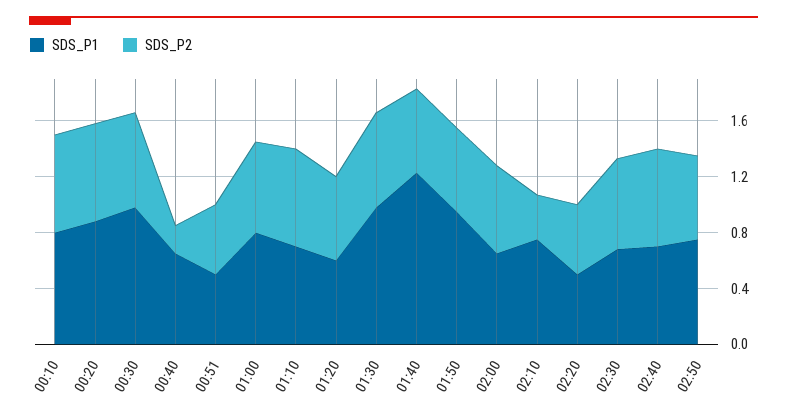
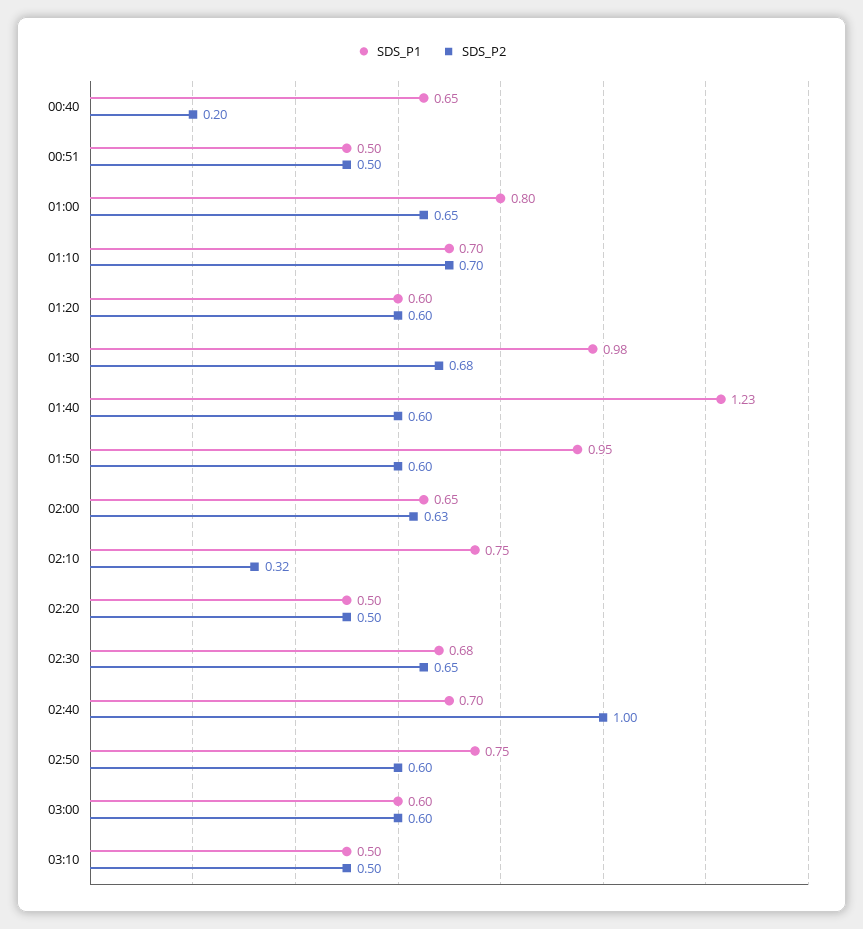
SDS_P1, 00:10: 0.8 -> none
SDS_P2, 00:10: 0.7 -> none
SDS_P1, 00:20: 0.9 -> none
SDS_P2, 00:20: 0.7 -> none
SDS_P1, 00:30: 1 -> none
SDS_P2, 00:30: 0.7 -> none
SDS_P2, 02:40: 0.7 -> 1
SDS_P1, 03:00: none -> 0.6
SDS_P2, 03:00: none -> 0.6
SDS_P1, 03:10: none -> 0.5
SDS_P2, 03:10: none -> 0.5

